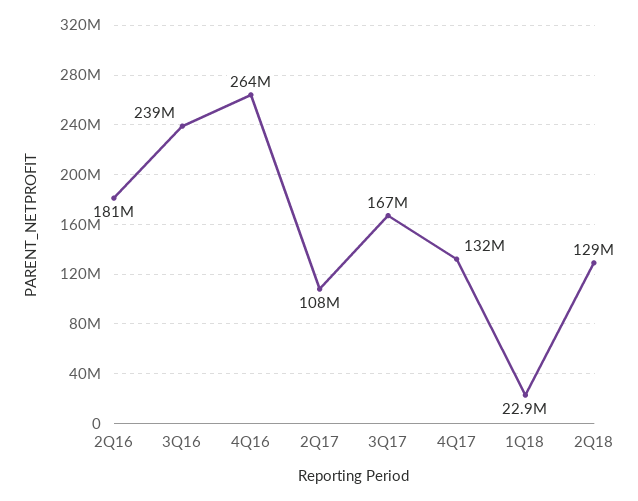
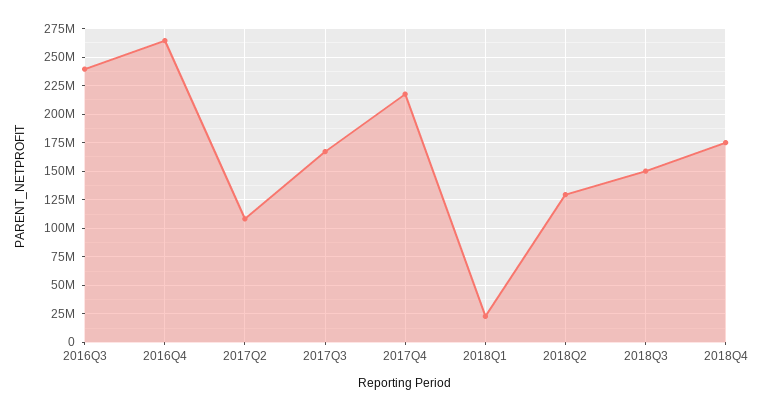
2Q16: 181000000 -> none
4Q17: 132000000 -> 225000000
2018Q3: none -> 150000000
2018Q4: none -> 175000000

